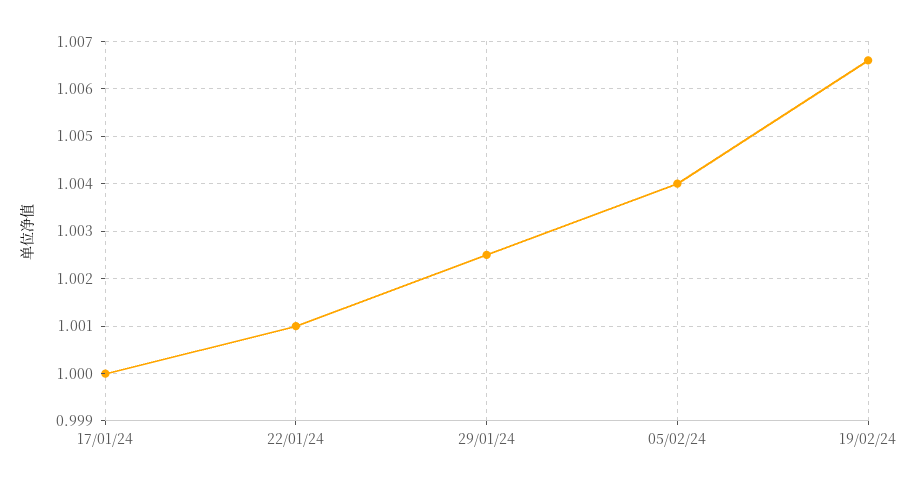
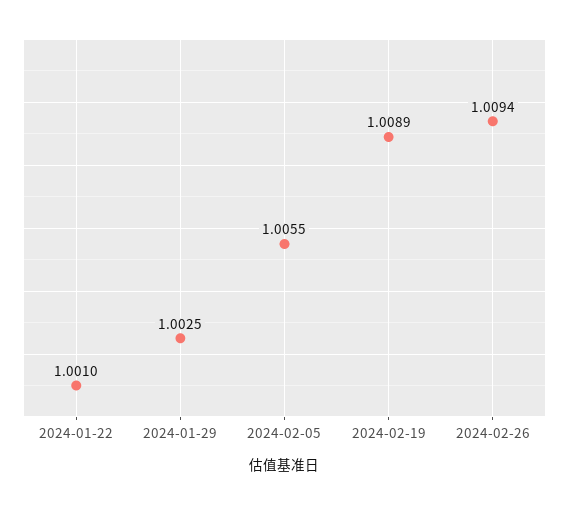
17/01/24: 1 -> none
05/02/24: 1.004 -> 1.0055
19/02/24: 1.0065 -> 1.0089
2024-02-26: none -> 1.0094

